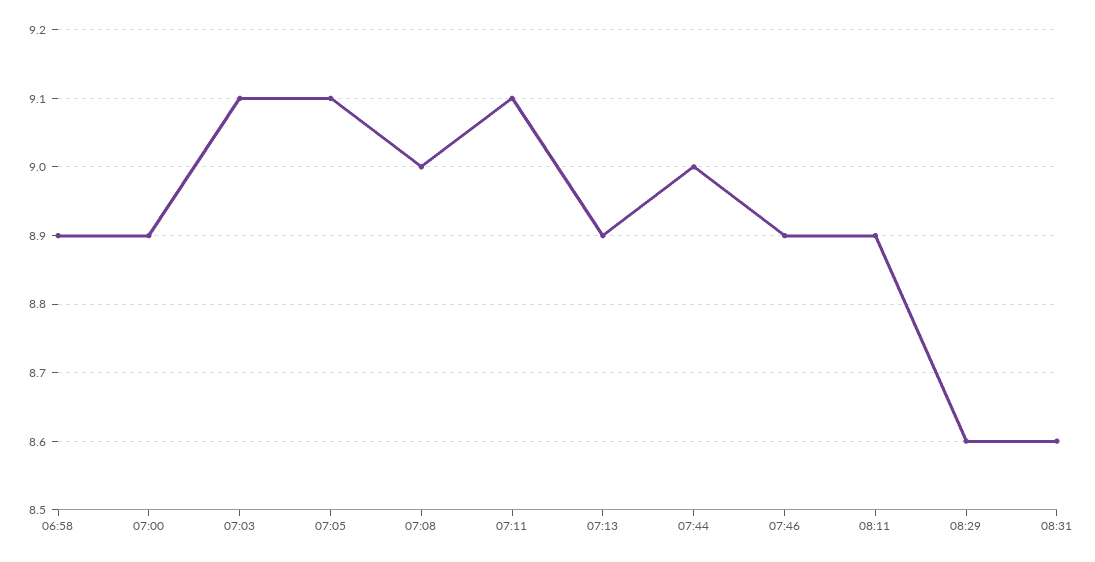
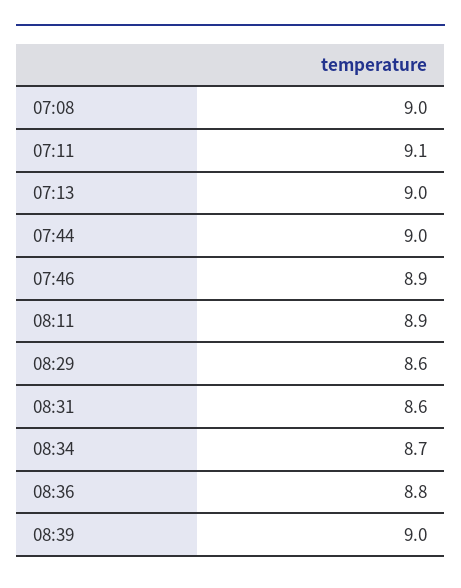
06:58: 8.9 -> none
07:00: 8.9 -> none
07:03: 9.1 -> none
07:05: 9.1 -> none
07:13: 8.9 -> 9
08:34: none -> 8.7
08:36: none -> 8.8
08:39: none -> 9

